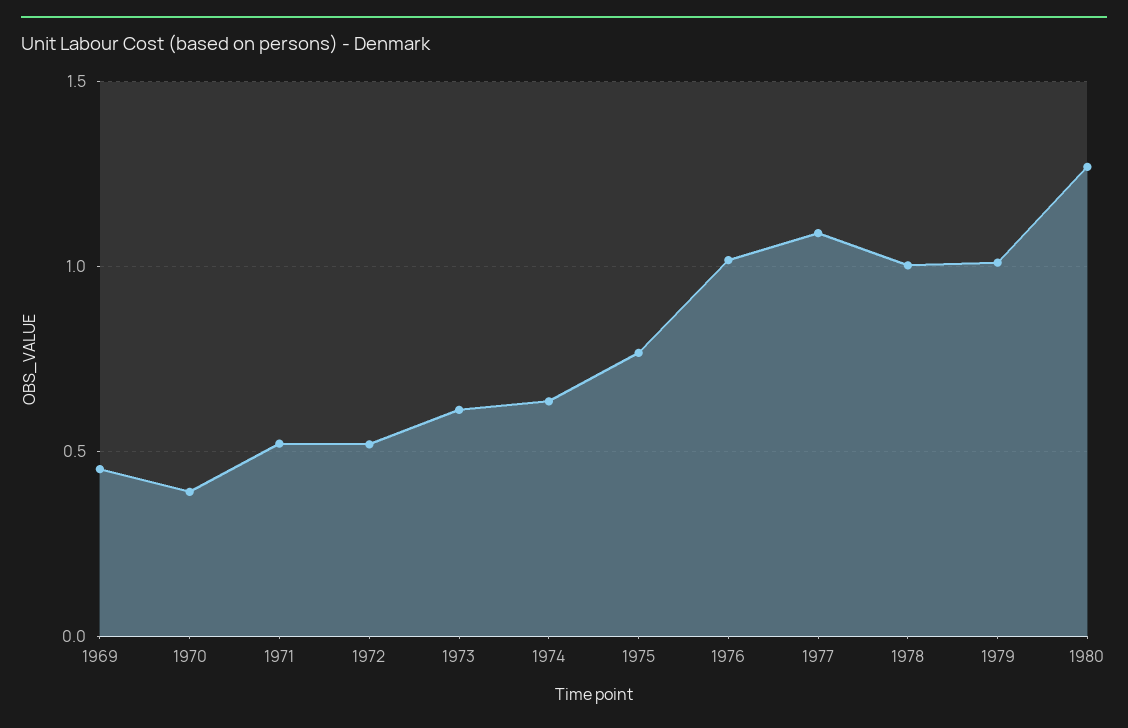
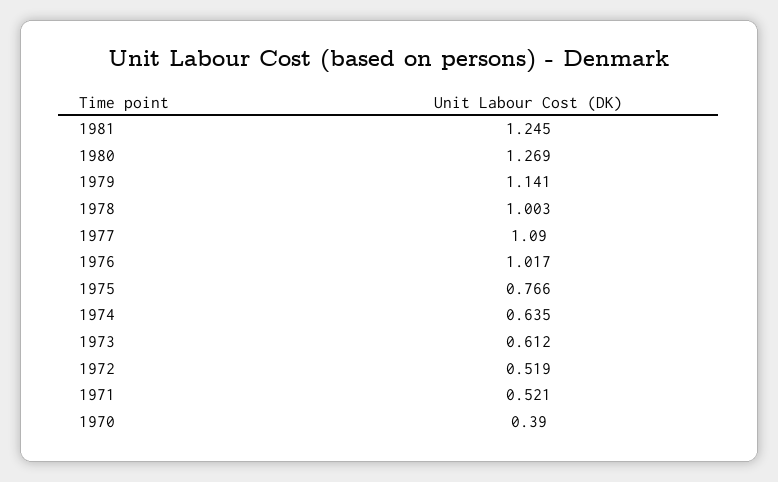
1969: 0.45 -> none
1979: 1 -> 1.141
1981: none -> 1.245

